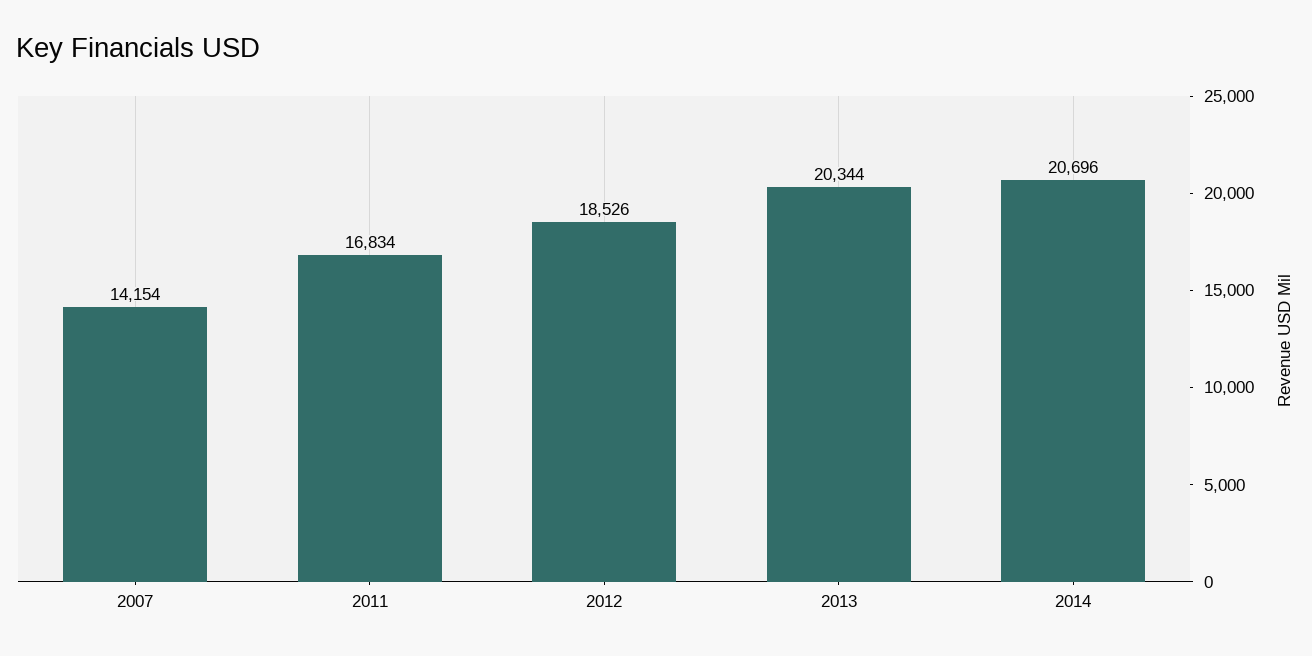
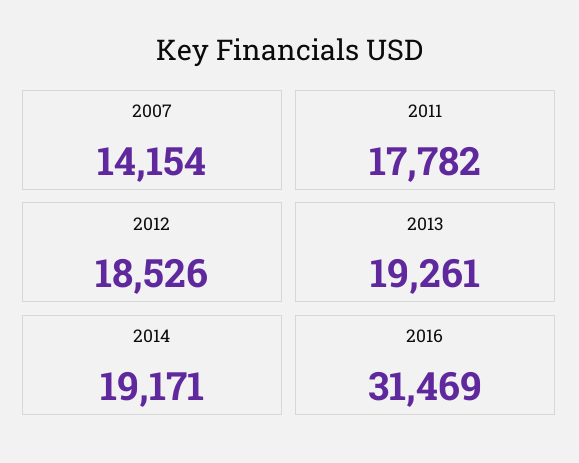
2011: 16834 -> 17782
2013: 20344 -> 19261
2014: 20696 -> 19171
2016: none -> 31469

